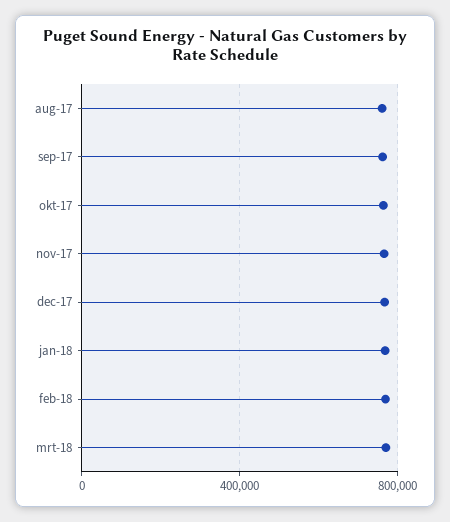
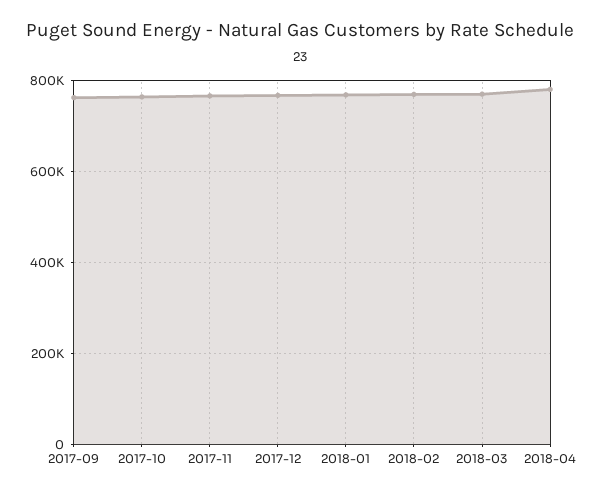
aug-17: 750000 -> none
2018-04: none -> 780000

